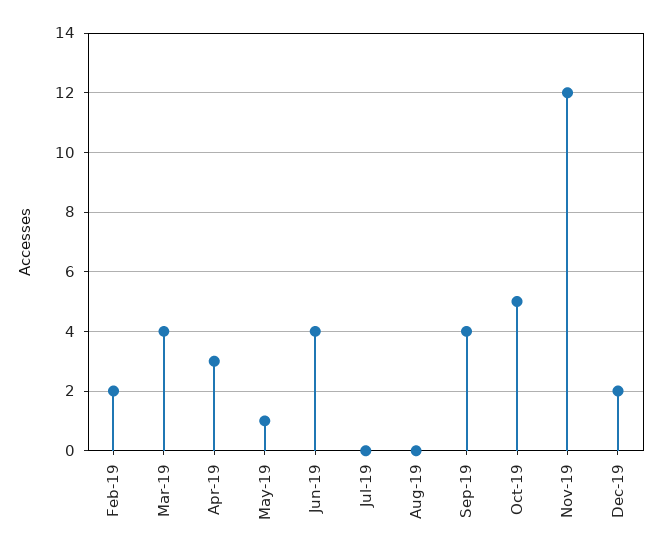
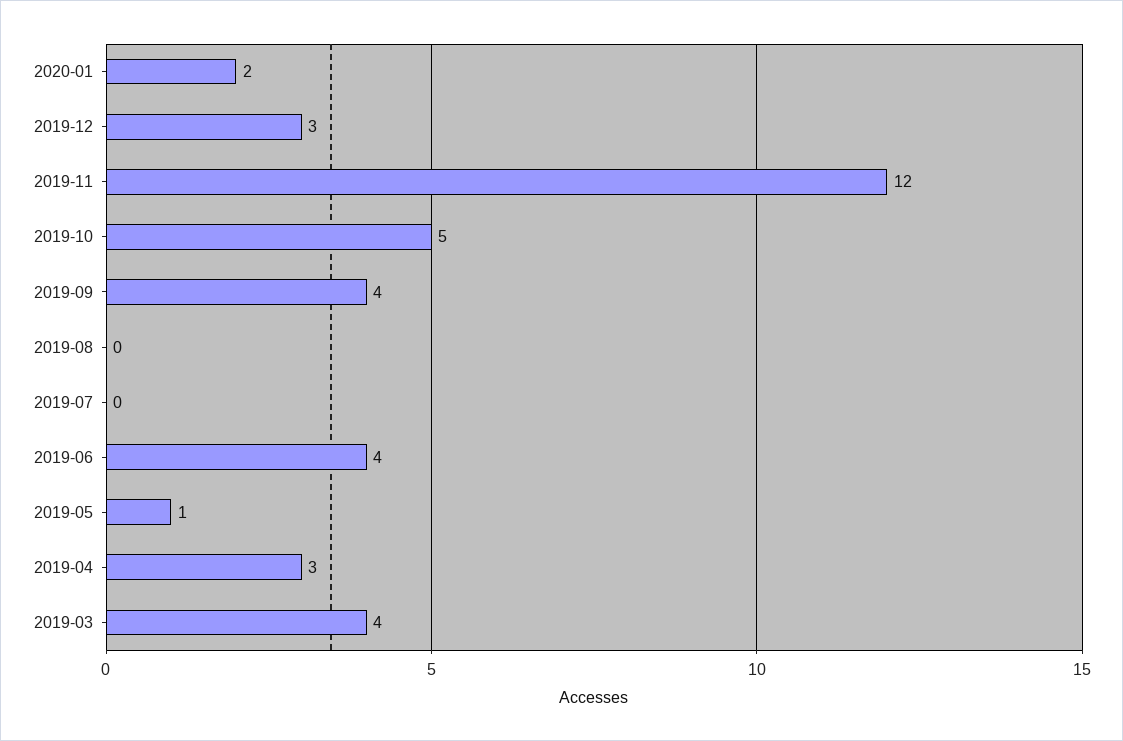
Feb-19: 2 -> none
Dec-19: 2 -> 3
2020-01: none -> 2

